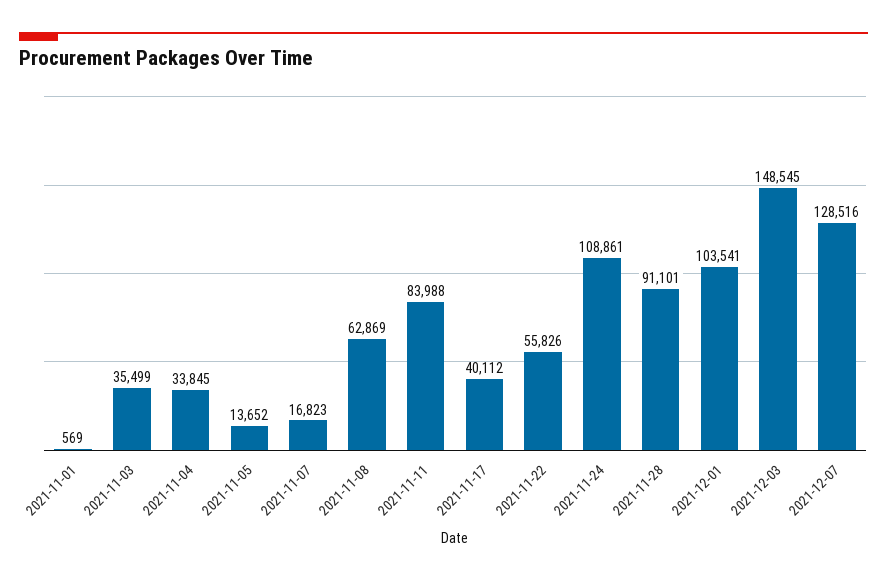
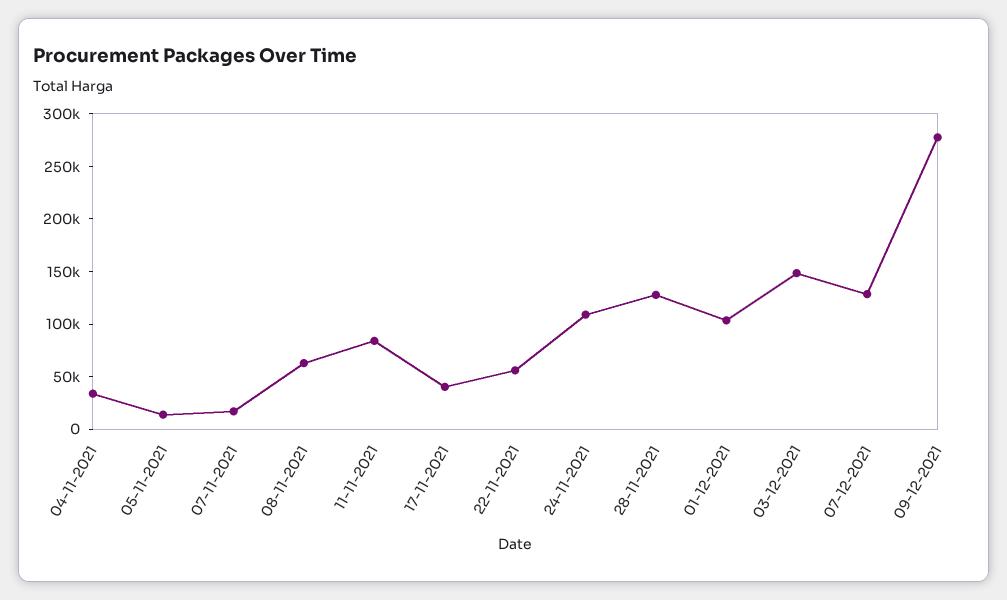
2021-11-01: 569 -> none
2021-11-03: 35499 -> none
2021-11-28: 91101 -> 130000
09-12-2021: none -> 280000

